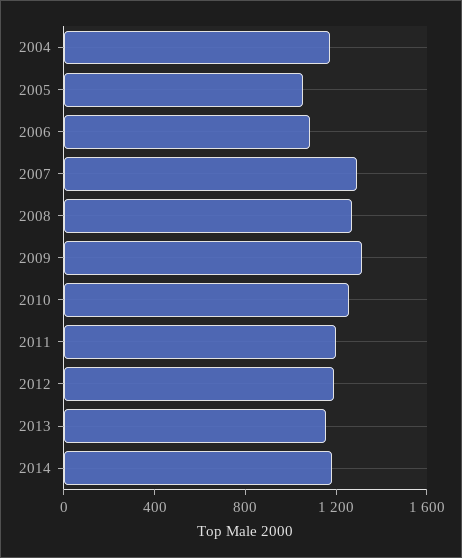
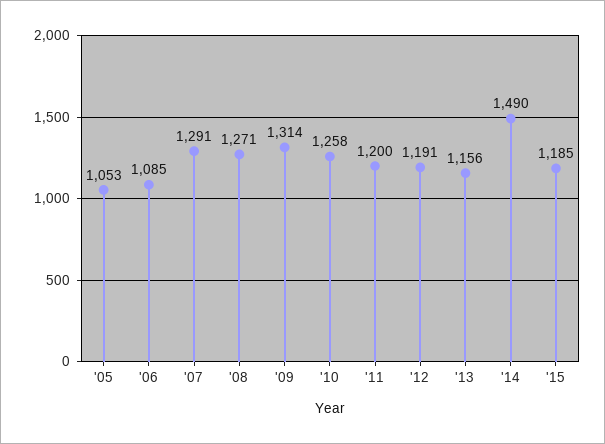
2004: 1200 -> none
2014: 1200 -> 1490
'15: none -> 1185

